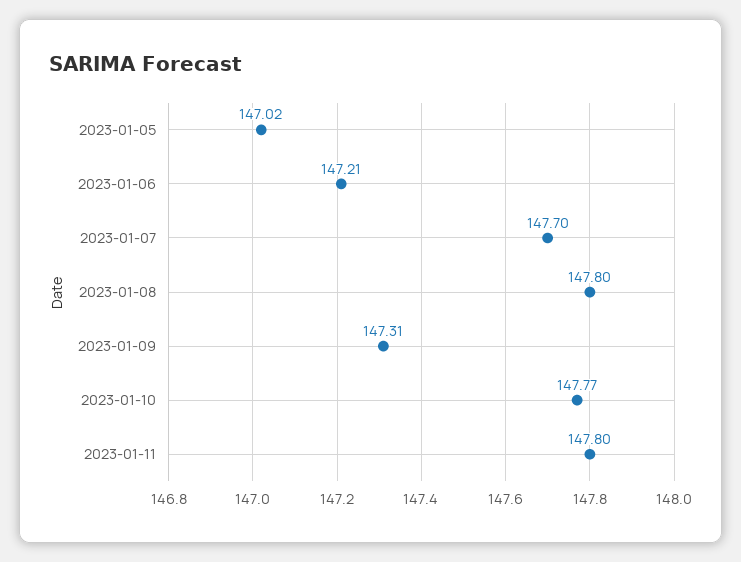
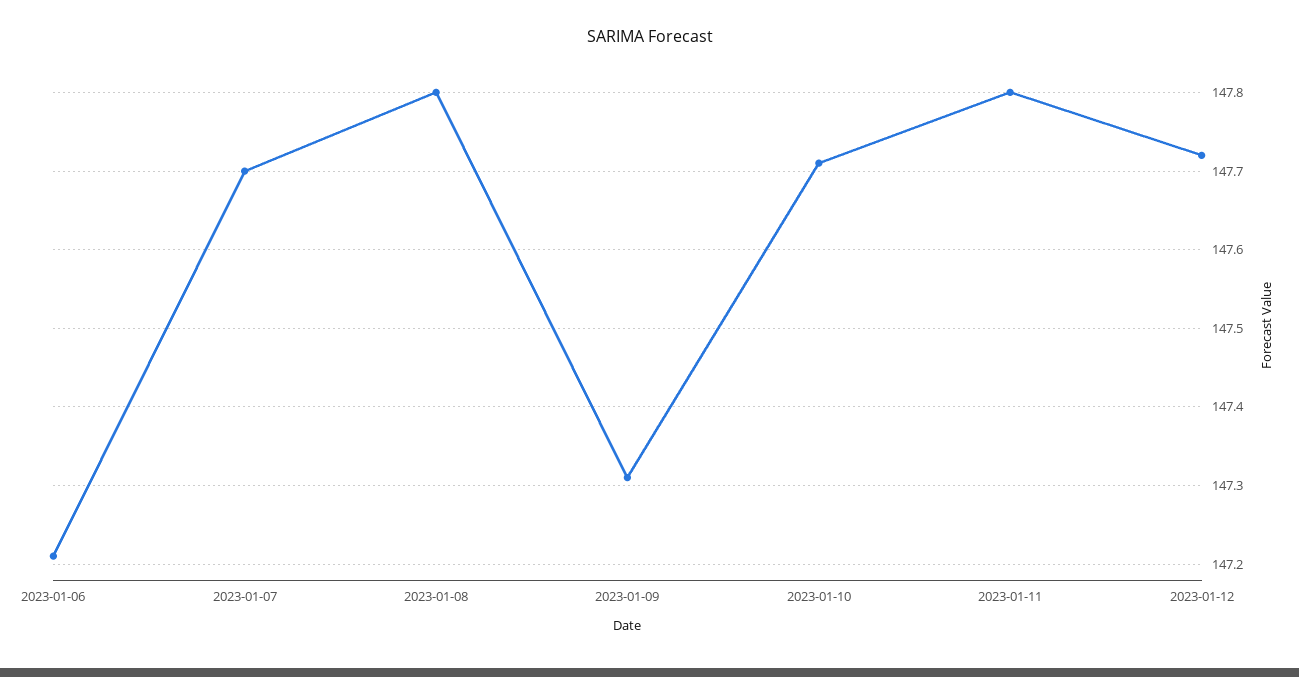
2023-01-05: 147.02 -> none
2023-01-10: 147.77 -> 147.71
2023-01-12: none -> 147.72

